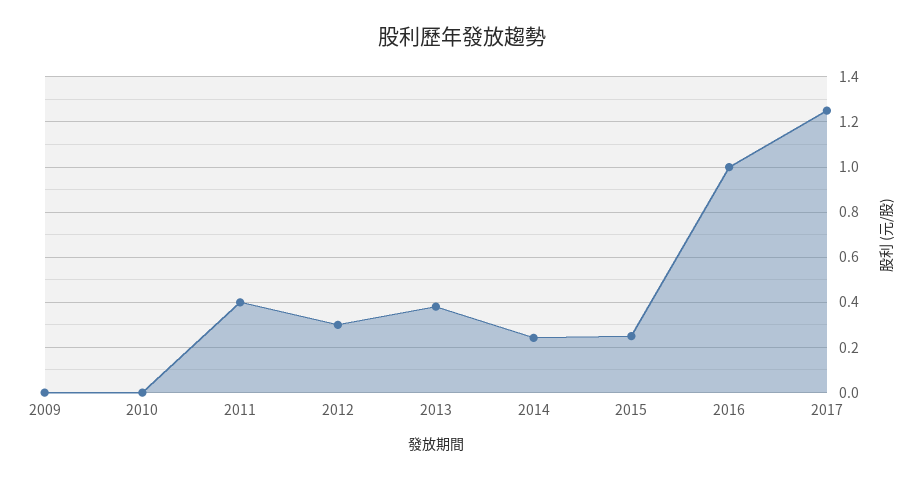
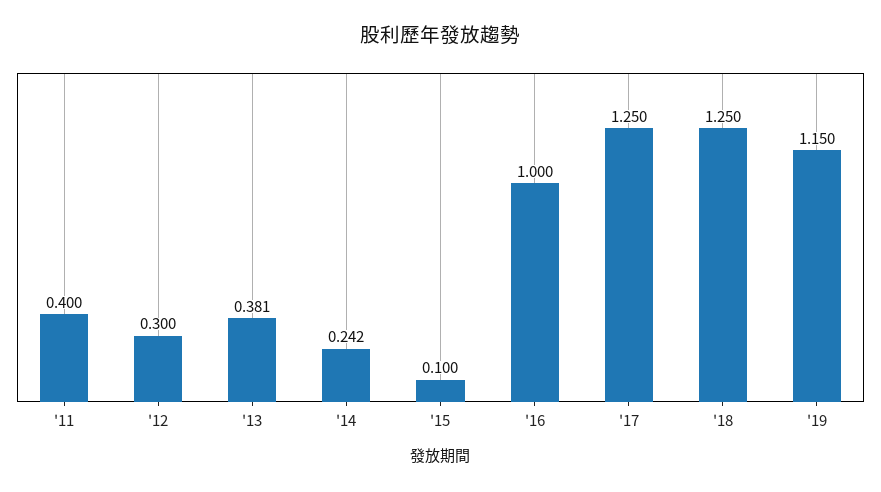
2009: 0 -> none
2010: 0 -> none
2015: 0.25 -> 0.1
'18: none -> 1.25
'19: none -> 1.15

